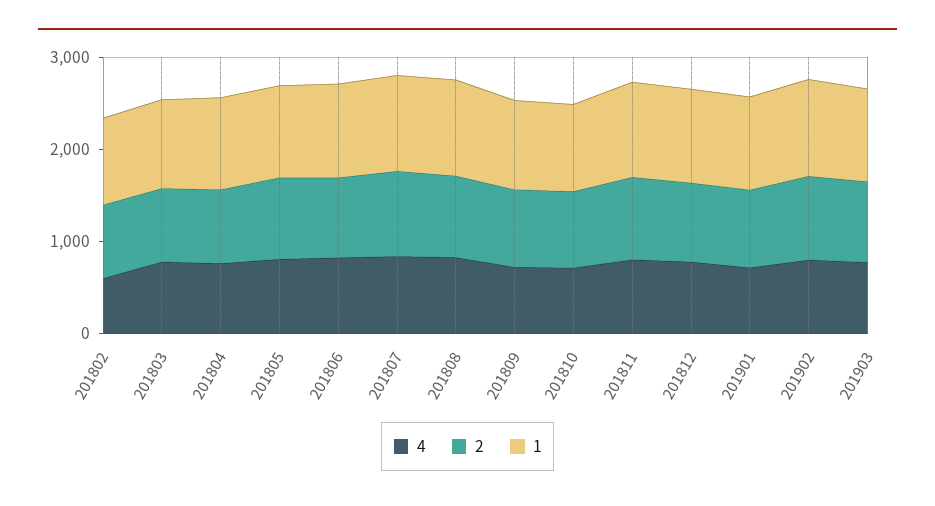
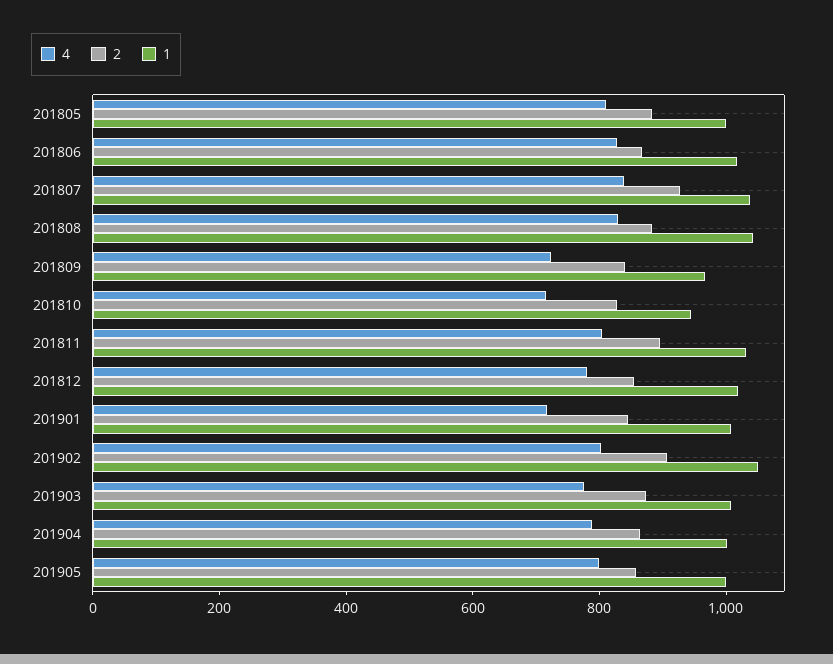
4, 201802: 600 -> none
2, 201802: 800 -> none
1, 201802: 1000 -> none
4, 201803: 800 -> none
2, 201803: 800 -> none
1, 201803: 1000 -> none
4, 201804: 800 -> none
2, 201804: 800 -> none
1, 201804: 1000 -> none
4, 201904: none -> 800
2, 201904: none -> 850
1, 201904: none -> 1000
4, 201905: none -> 800
2, 201905: none -> 850
1, 201905: none -> 1000

